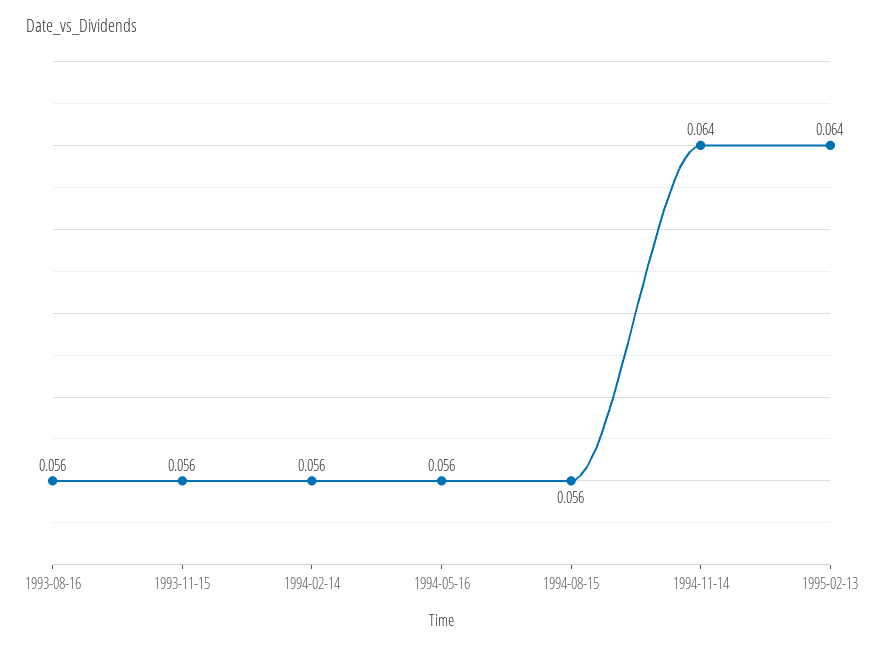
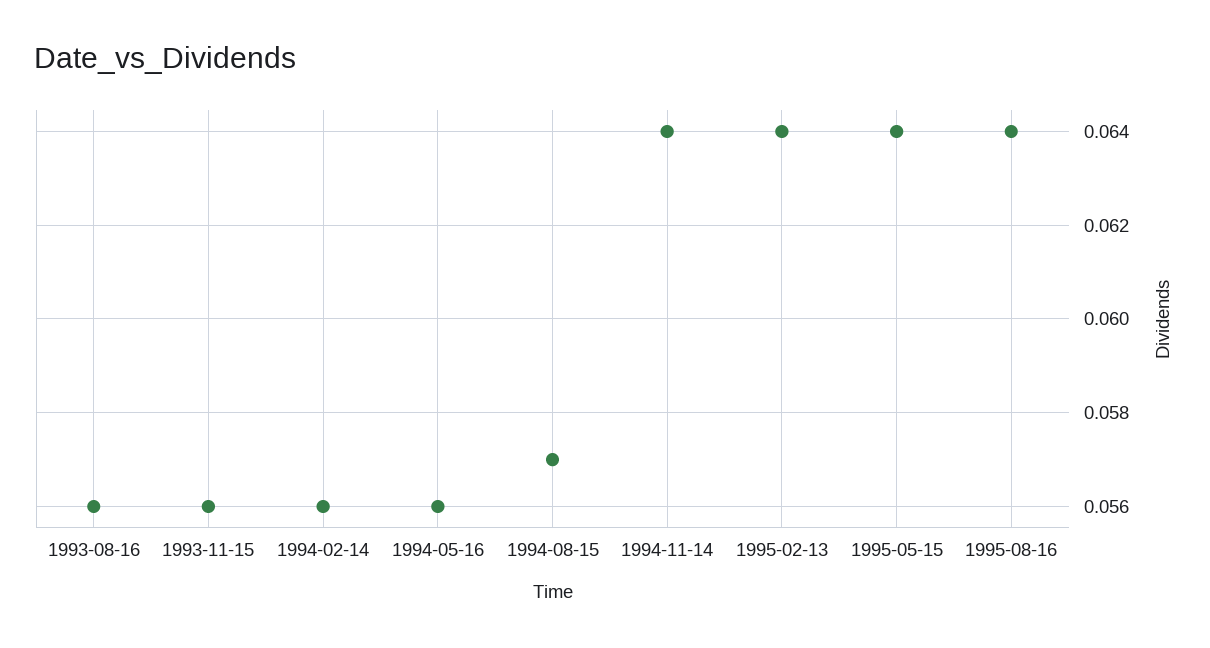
1994-08-15: 0.056 -> 0.057
1995-05-15: none -> 0.064
1995-08-16: none -> 0.064

